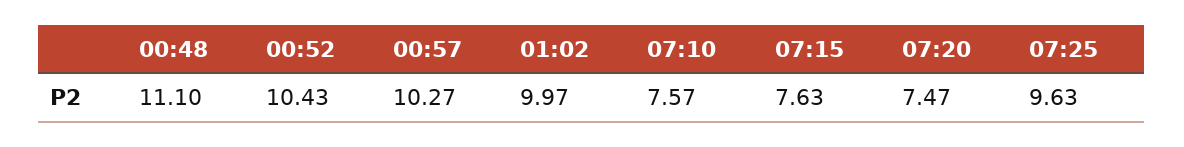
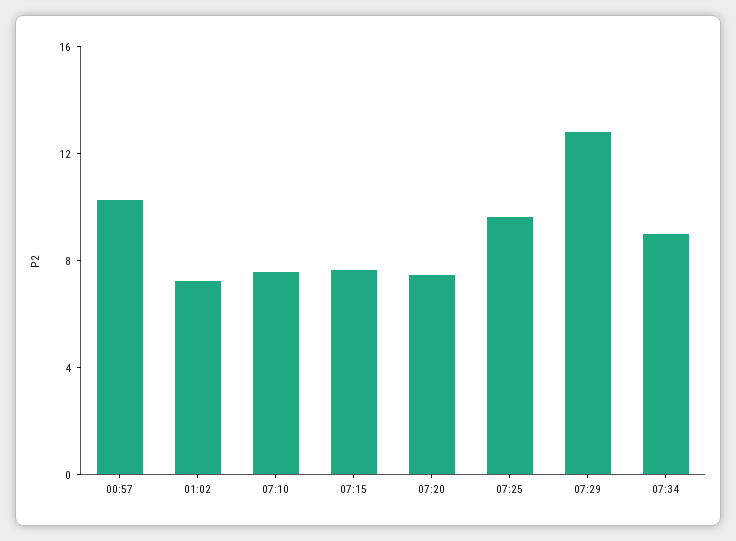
00:48: 11.1 -> none
00:52: 10.43 -> none
01:02: 9.97 -> 7
07:29: none -> 13
07:34: none -> 9

